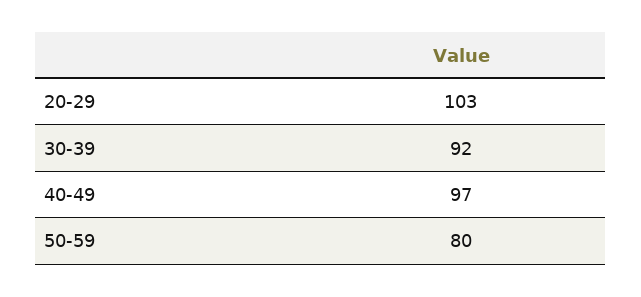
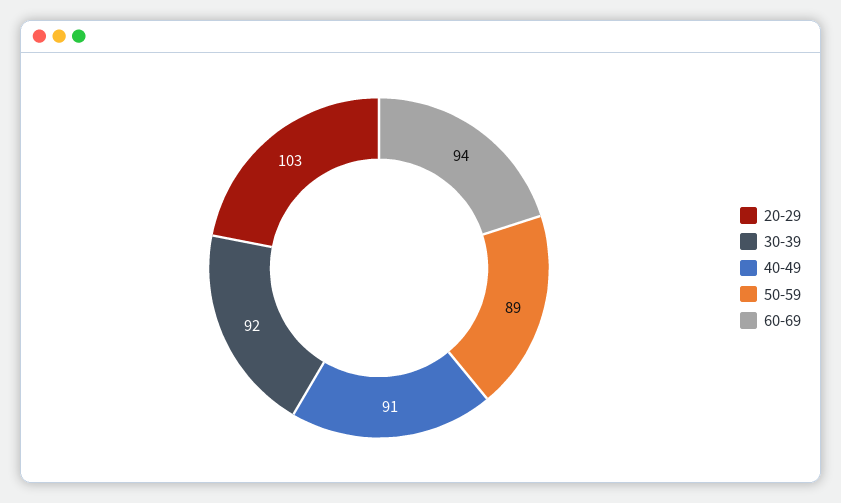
40-49: 97 -> 91
50-59: 80 -> 89
60-69: none -> 94

